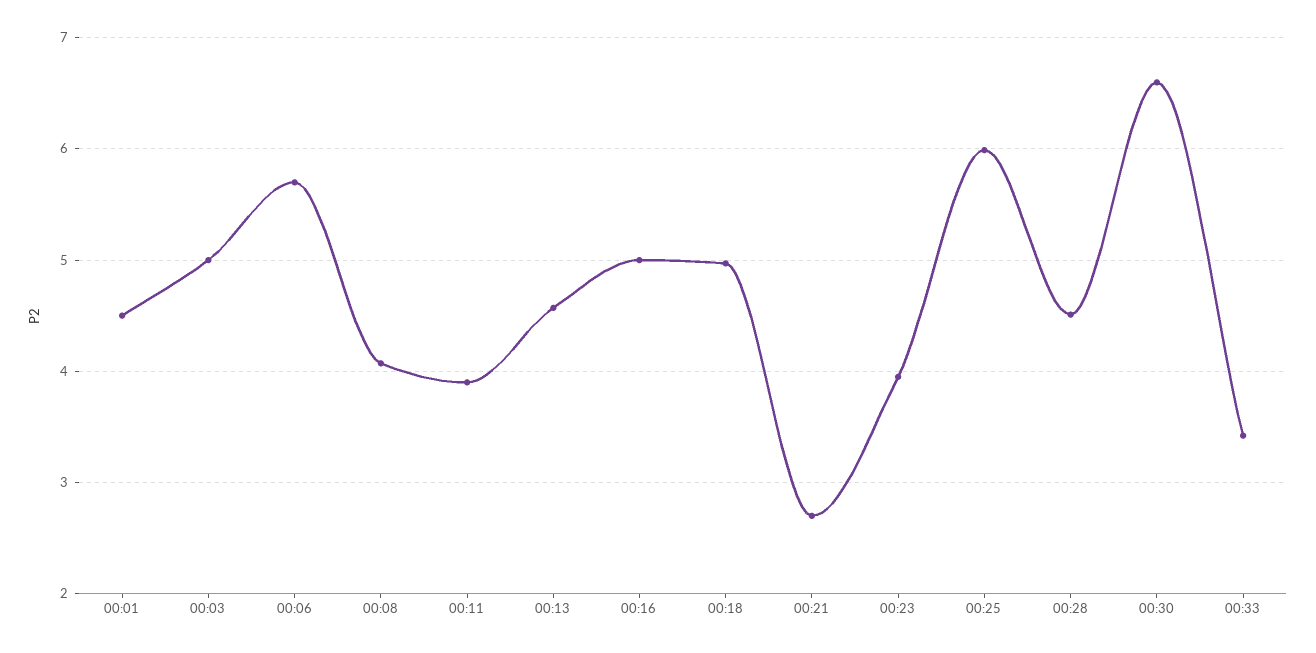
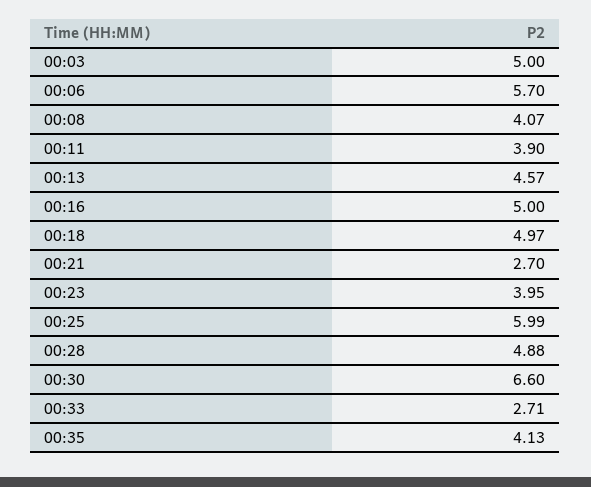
00:01: 4.5 -> none
00:28: 4.5 -> 4.88
00:33: 3.4 -> 2.71
00:35: none -> 4.13

